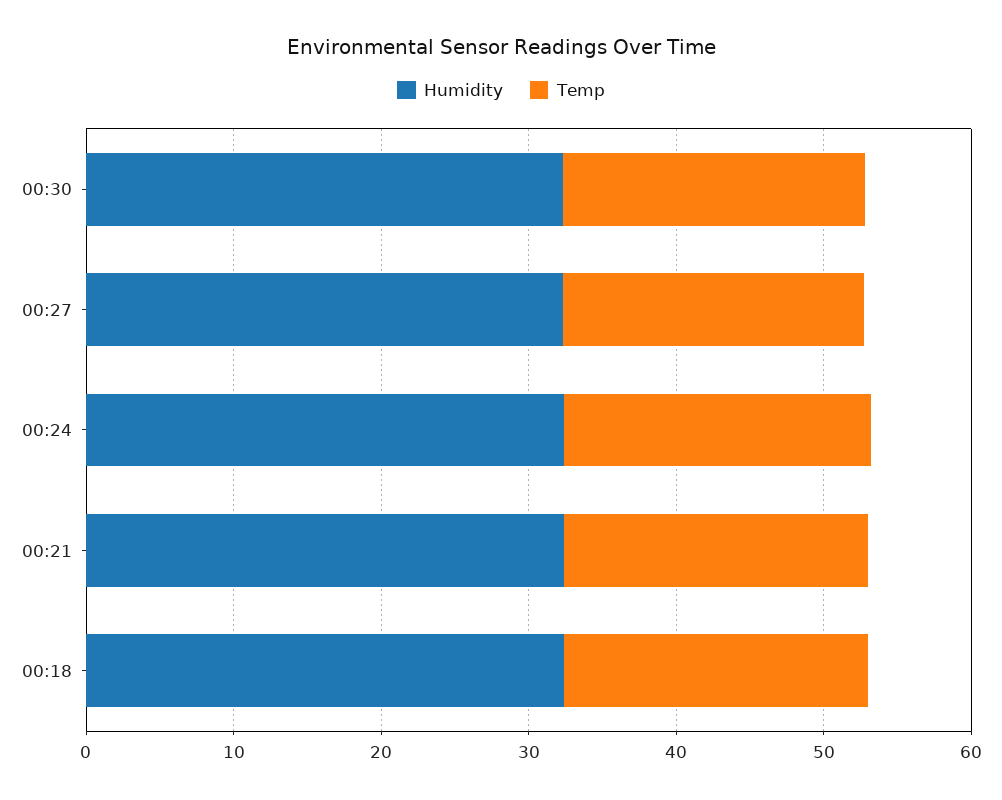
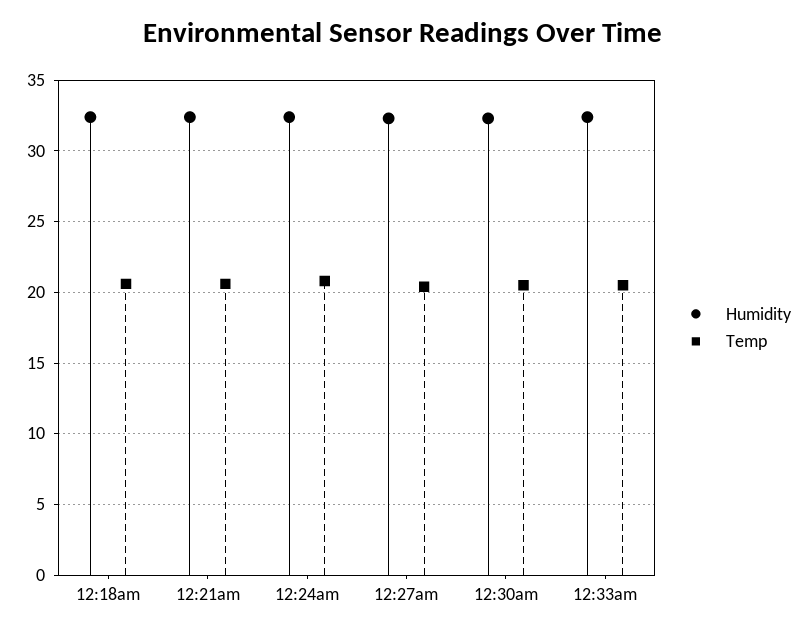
Humidity, 12:33am: none -> 32.5
Temp, 12:33am: none -> 20.5

